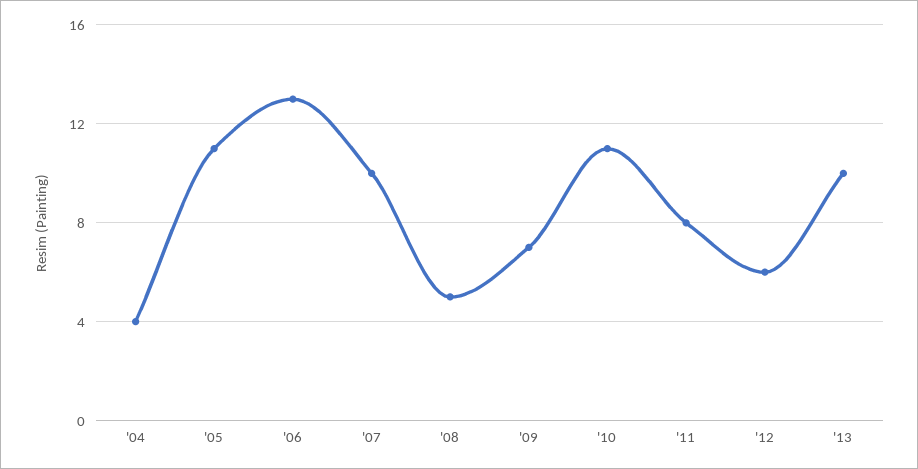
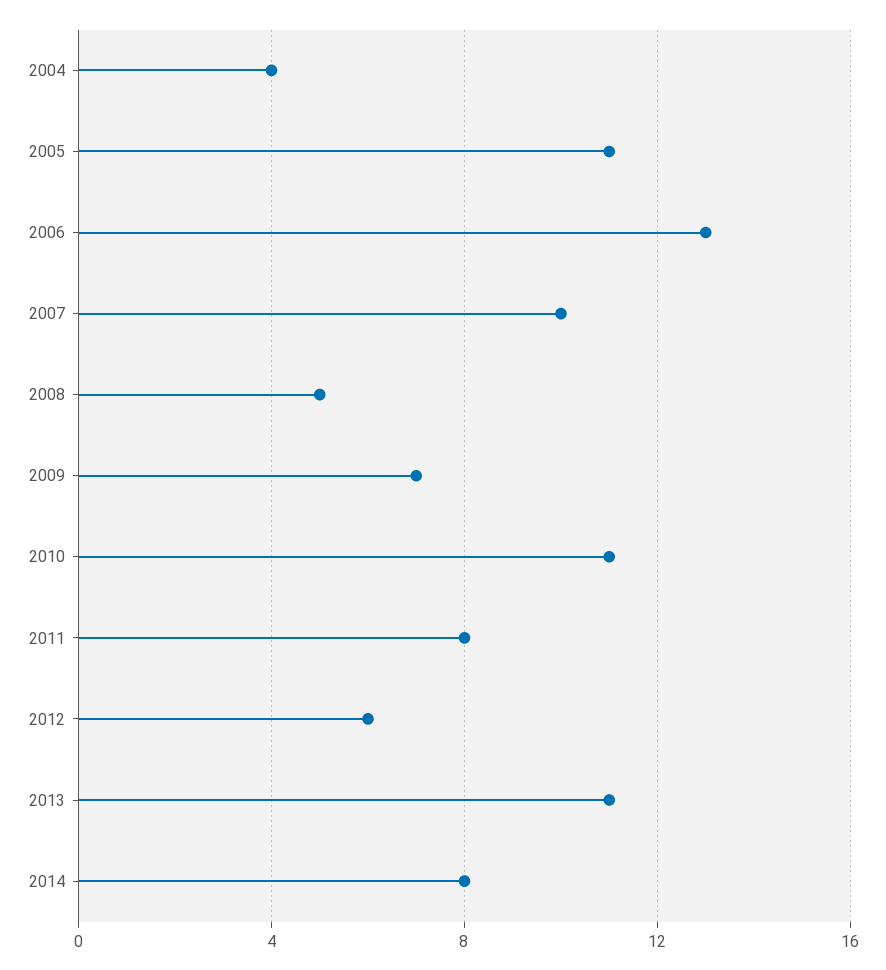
'13: 10 -> 11
2014: none -> 8

